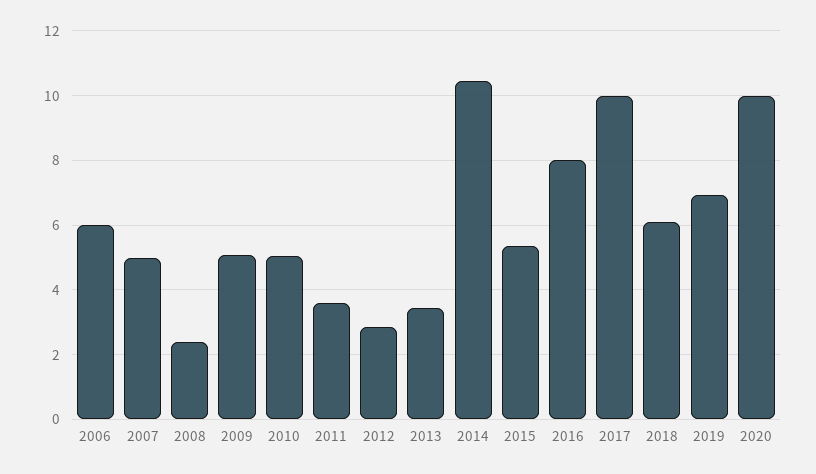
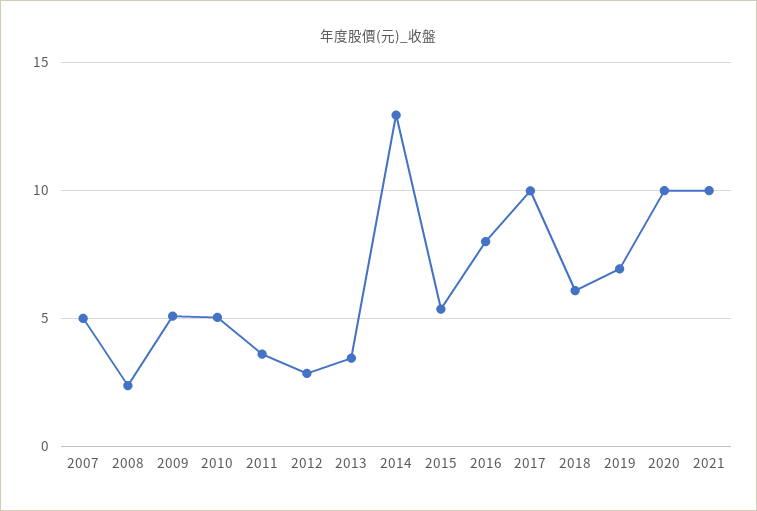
2006: 6 -> none
2014: 10.4 -> 13
2021: none -> 10

